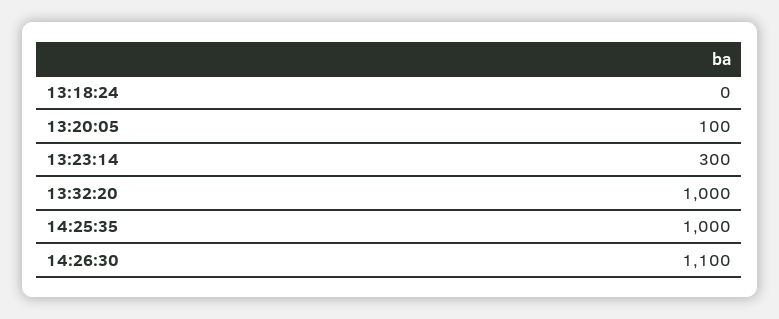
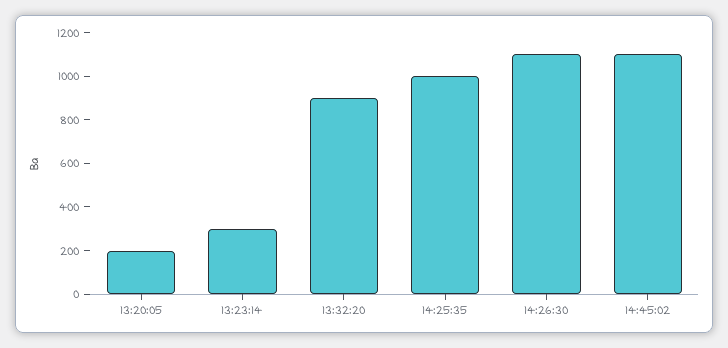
13:18:24: 0 -> none
13:20:05: 100 -> 200
13:32:20: 1000 -> 900
14:45:02: none -> 1100

